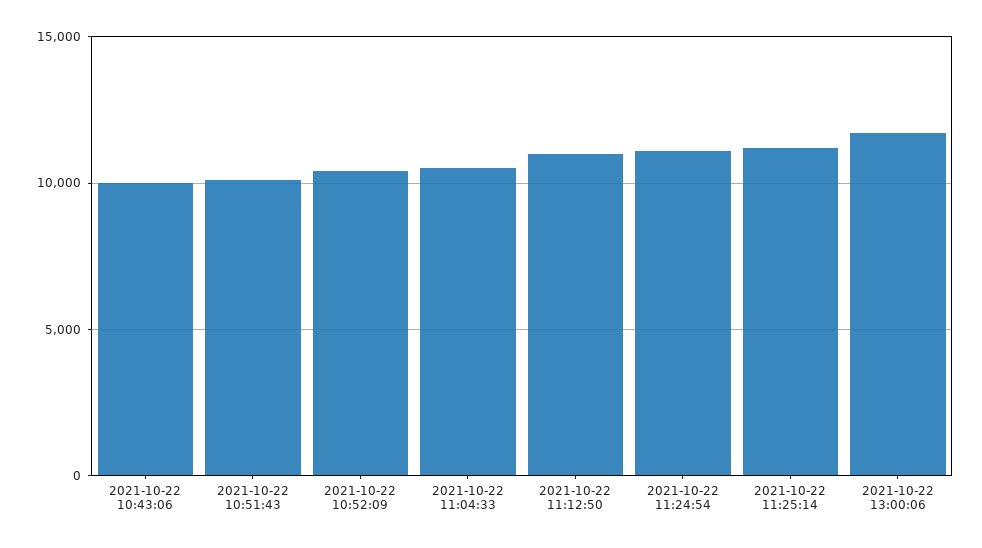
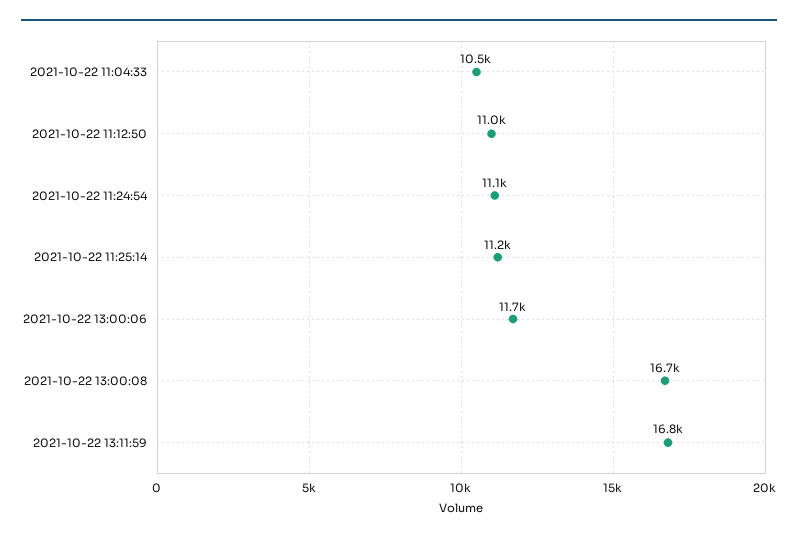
2021-10-22 10:43:06: 10000 -> none
2021-10-22 10:51:43: 10000 -> none
2021-10-22 10:52:09: 10500 -> none
2021-10-22 13:00:08: none -> 16700
2021-10-22 13:11:59: none -> 16800

